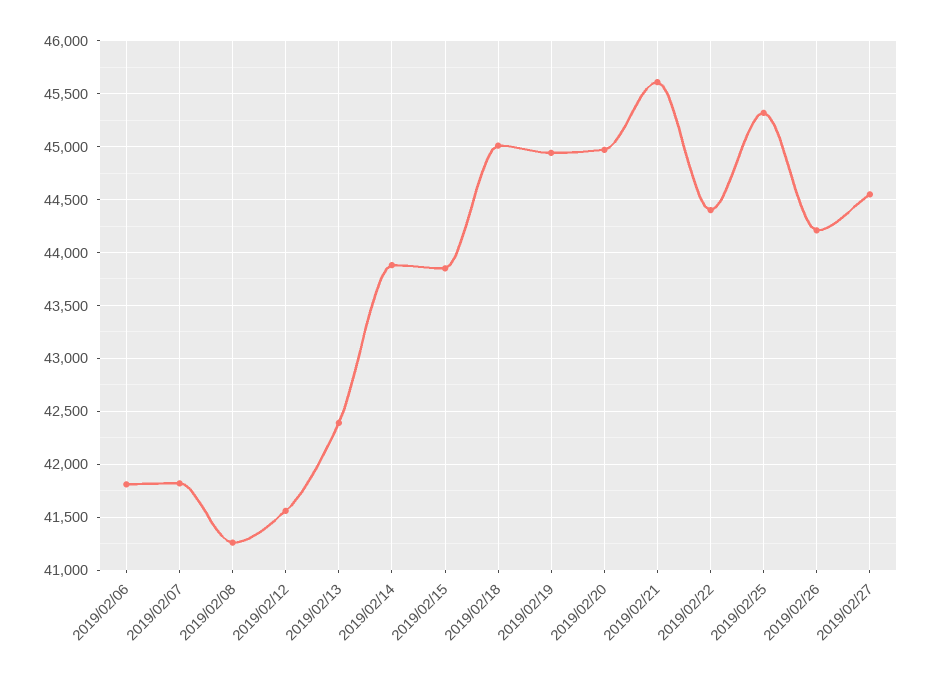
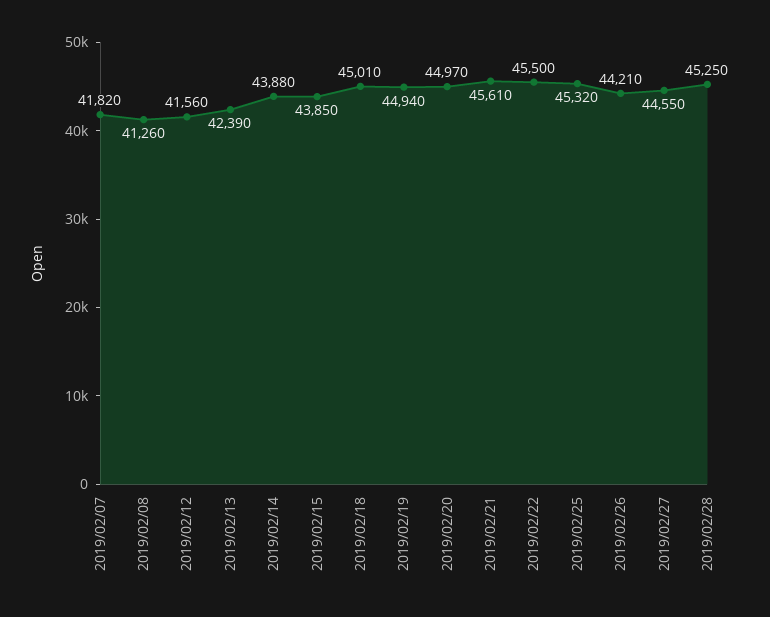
2019/02/06: 41800 -> none
2019/02/22: 44400 -> 45500
2019/02/28: none -> 45250

